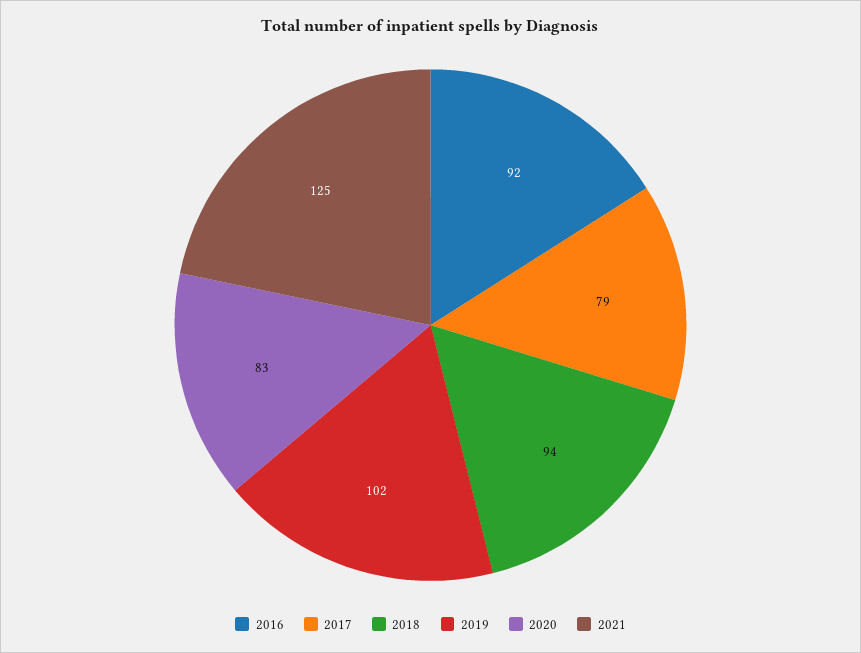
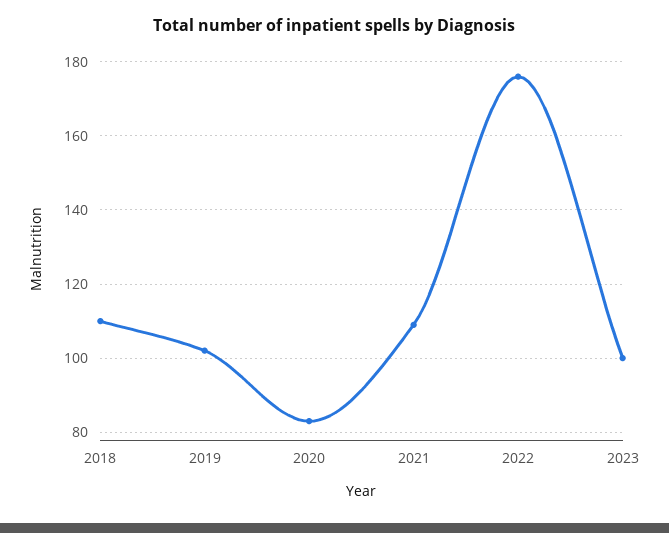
2016: 92 -> none
2017: 79 -> none
2018: 94 -> 110
2021: 125 -> 110
2022: none -> 175
2023: none -> 100

